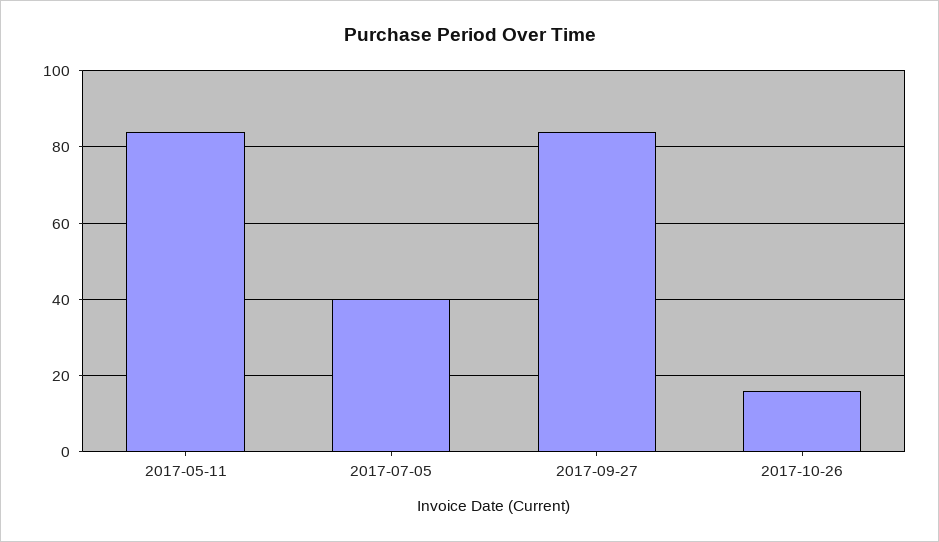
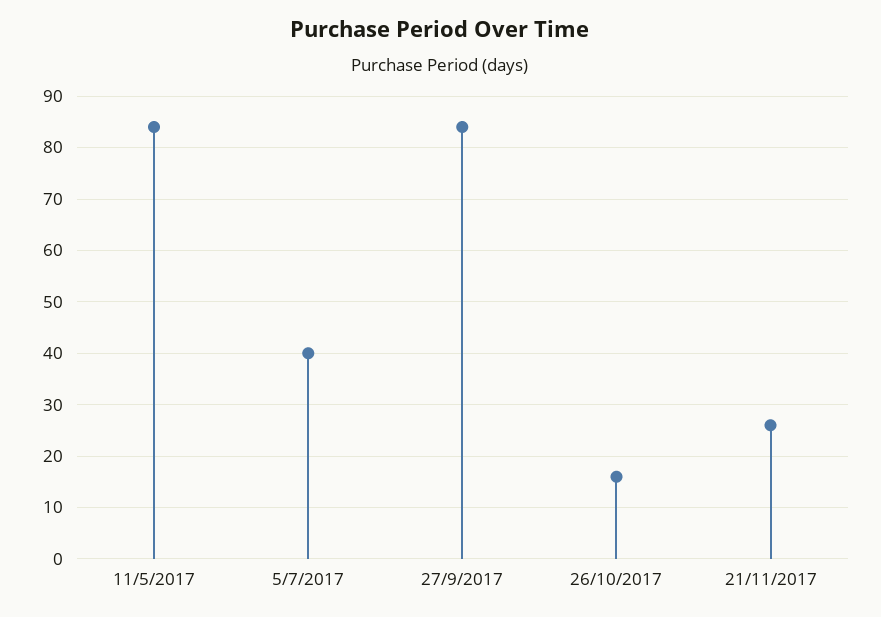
21/11/2017: none -> 25

